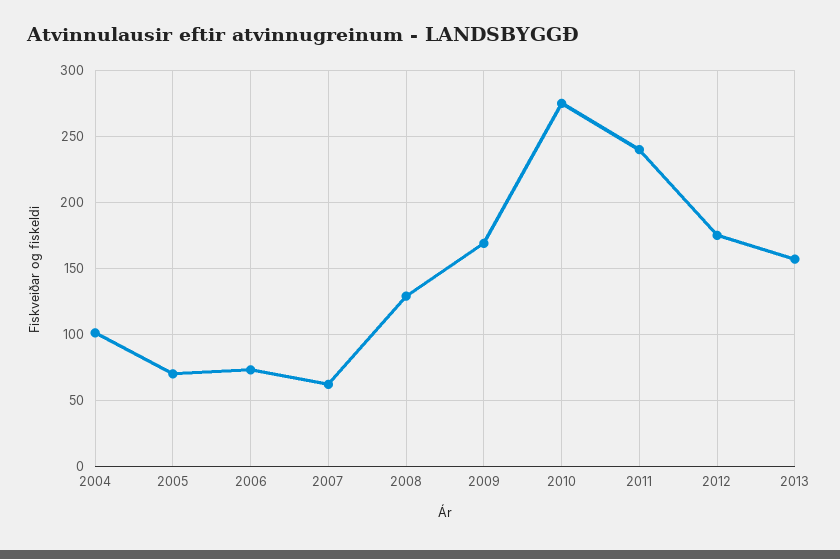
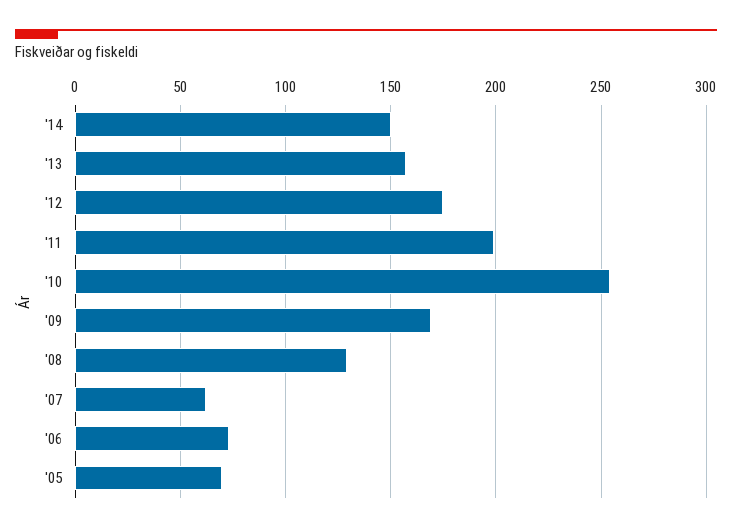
2004: 100 -> none
2010: 275 -> 255
2011: 240 -> 200
'14: none -> 150

